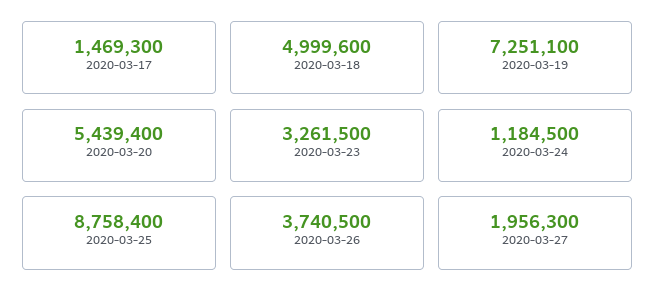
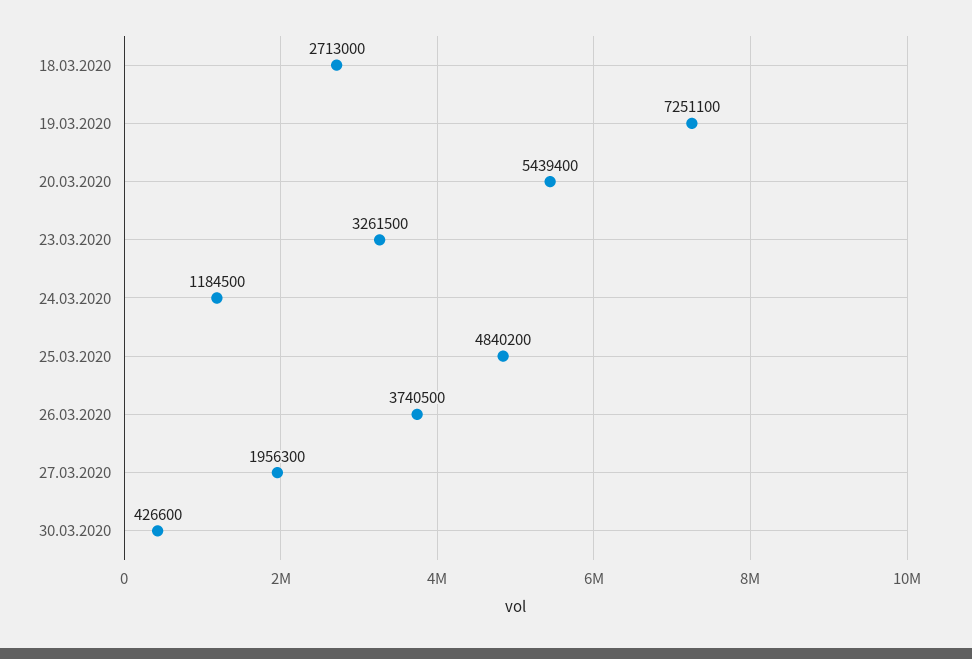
2020-03-17: 1469300 -> none
2020-03-18: 4999600 -> 2713000
2020-03-25: 8758400 -> 4840200
30.03.2020: none -> 426600

